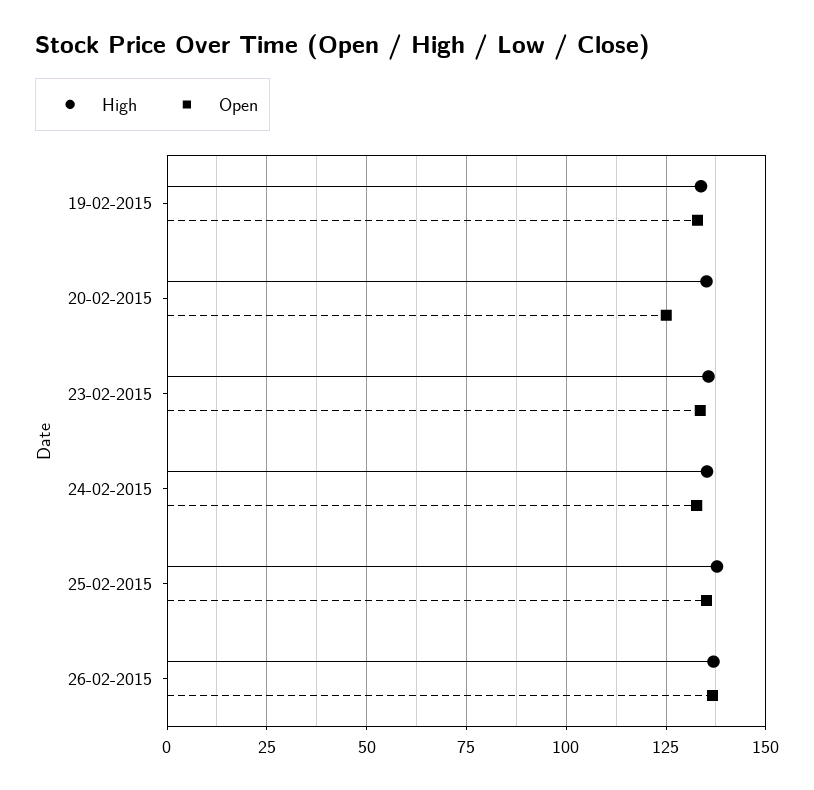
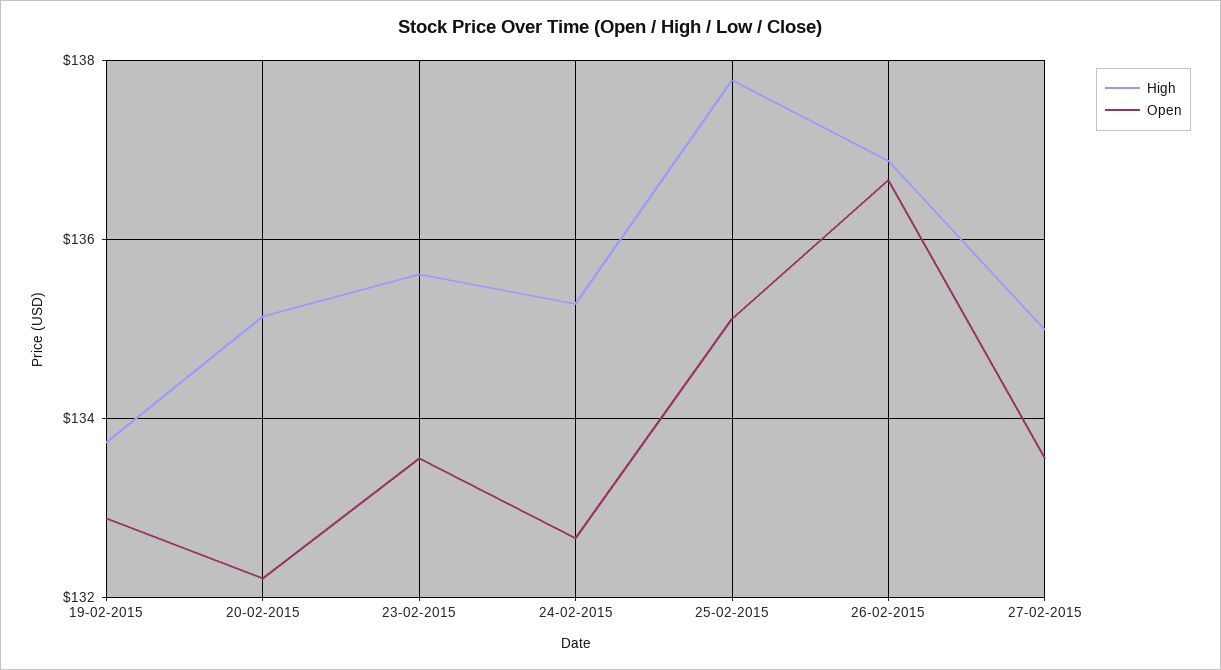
Open, 20-02-2015: 125 -> 132.2
High, 27-02-2015: none -> 135
Open, 27-02-2015: none -> 133.6

